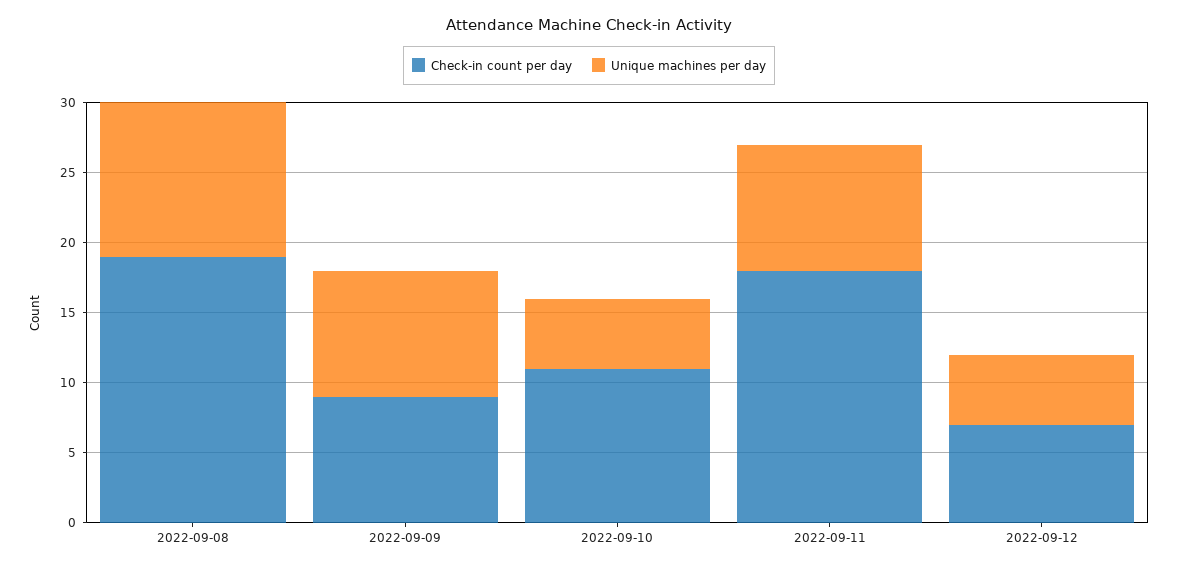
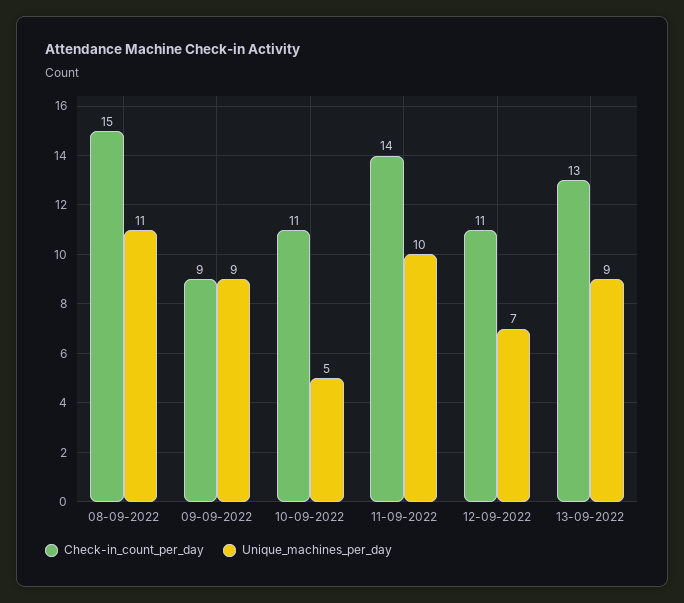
Check-in count per day, 2022-09-08: 19 -> 15
Check-in count per day, 2022-09-11: 18 -> 14
Unique machines per day, 2022-09-11: 9 -> 10
Check-in count per day, 2022-09-12: 7 -> 11
Unique machines per day, 2022-09-12: 5 -> 7
Check-in count per day, 13-09-2022: none -> 13
Unique machines per day, 13-09-2022: none -> 9

